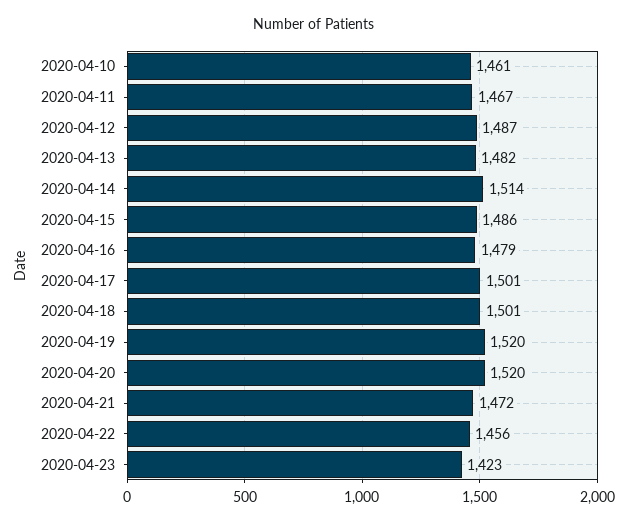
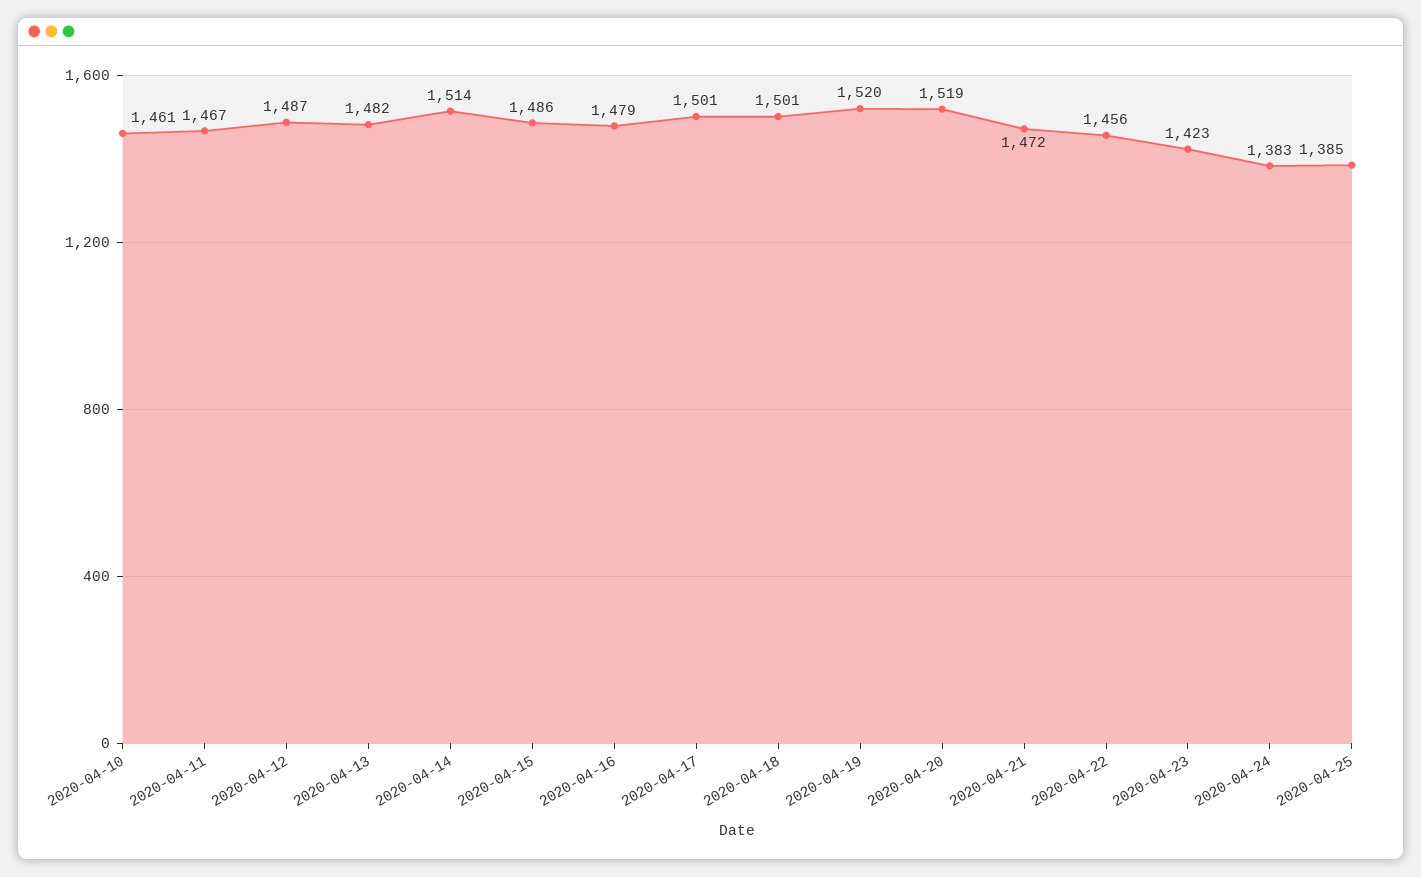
2020-04-20: 1520 -> 1519
2020-04-24: none -> 1383
2020-04-25: none -> 1385

